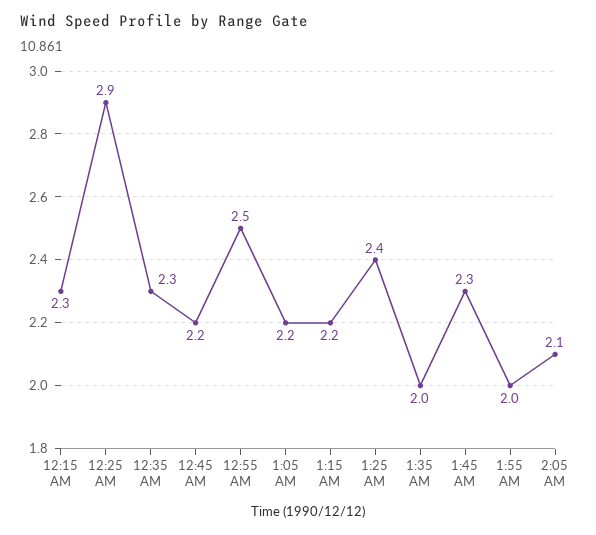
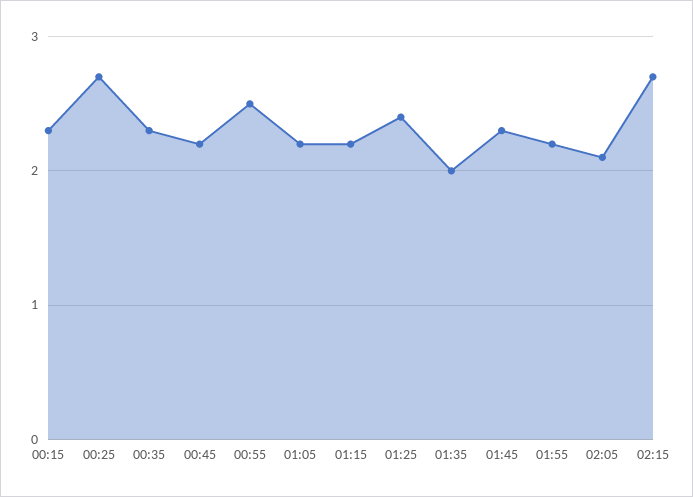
12:25 AM: 2.9 -> 2.7
1:55 AM: 2 -> 2.2
02:15: none -> 2.7

